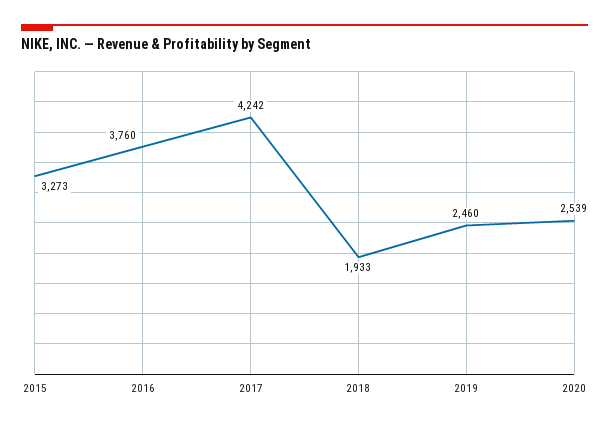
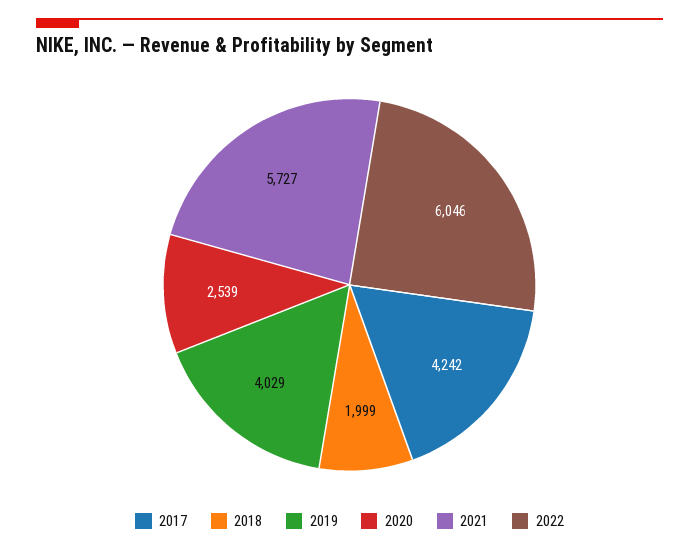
2015: 3273 -> none
2016: 3760 -> none
2018: 1933 -> 1999
2019: 2460 -> 4029
2021: none -> 5727
2022: none -> 6046

